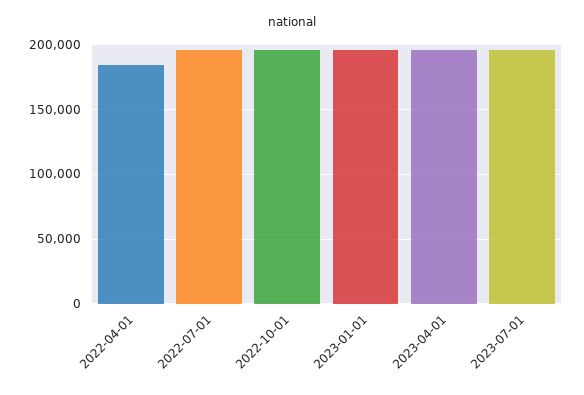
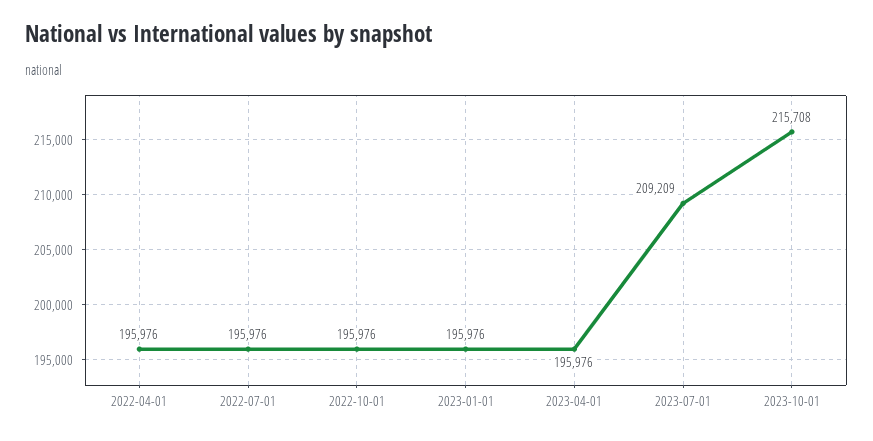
2022-04-01: 185000 -> 195976
2023-07-01: 195000 -> 209209
2023-10-01: none -> 215708

